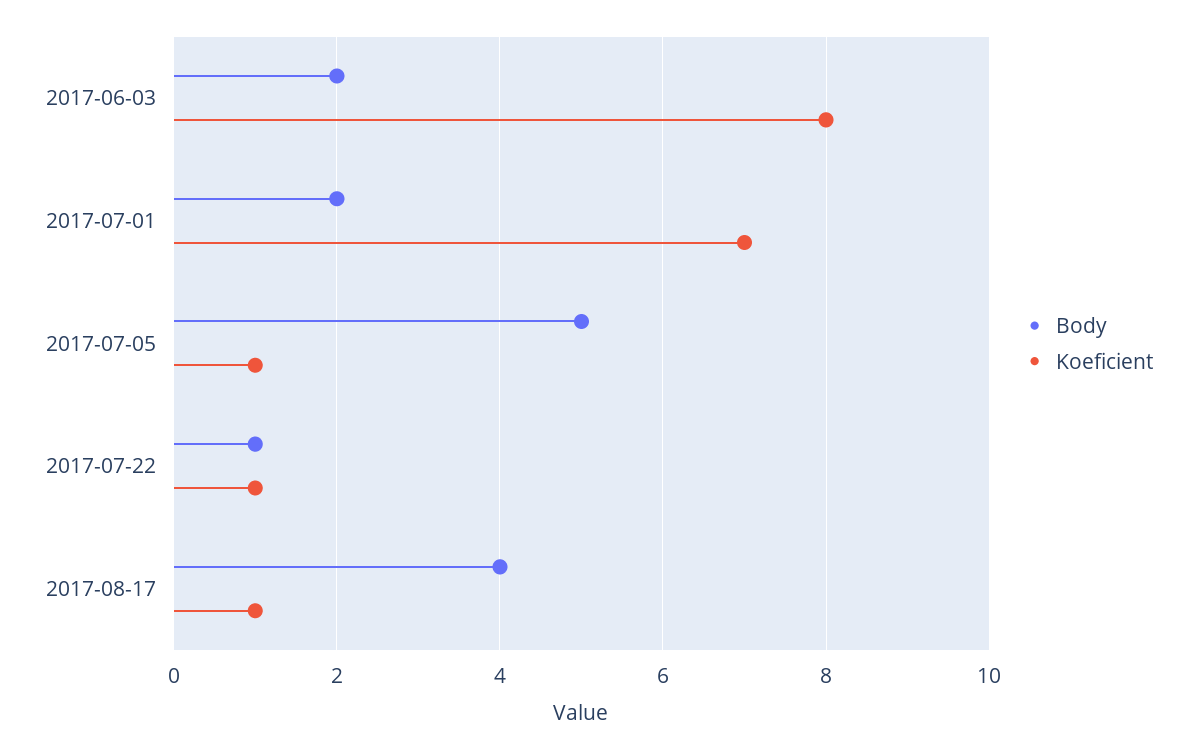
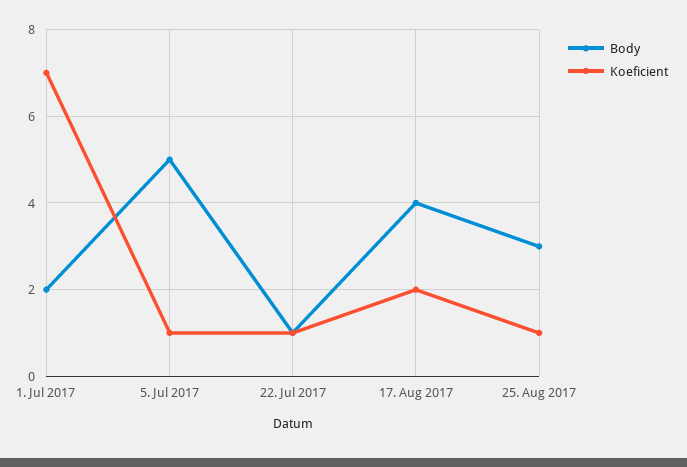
Body, 2017-06-03: 2 -> none
Koeficient, 2017-06-03: 8 -> none
Koeficient, 2017-08-17: 1 -> 2
Body, 25. Aug 2017: none -> 3
Koeficient, 25. Aug 2017: none -> 1

